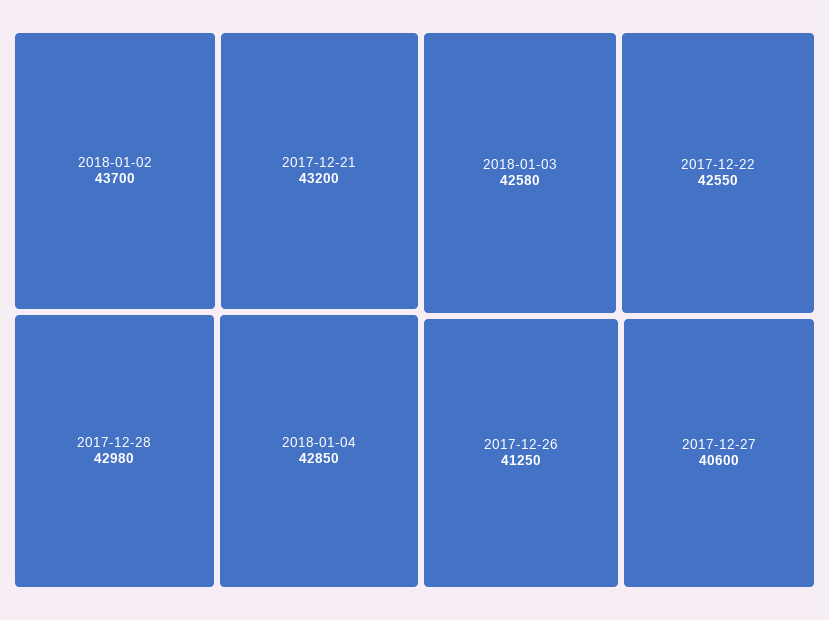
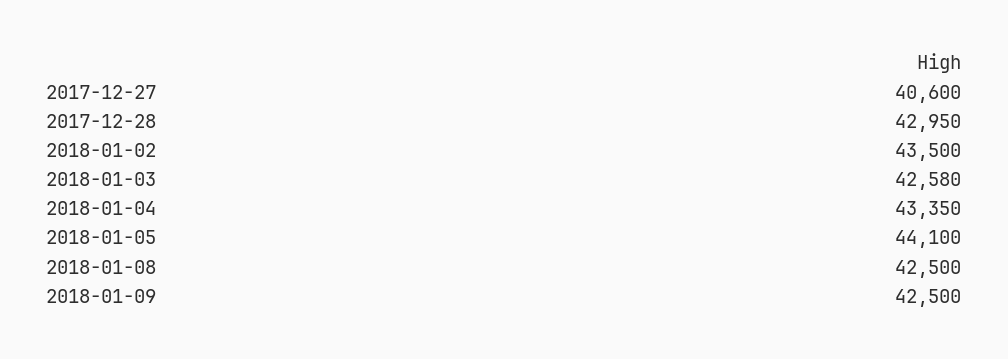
2018-01-02: 43700 -> 43500
2017-12-21: 43200 -> none
2017-12-28: 42980 -> 42950
2018-01-04: 42850 -> 43350
2017-12-22: 42550 -> none
2017-12-26: 41250 -> none
2018-01-05: none -> 44100
2018-01-08: none -> 42500
2018-01-09: none -> 42500

